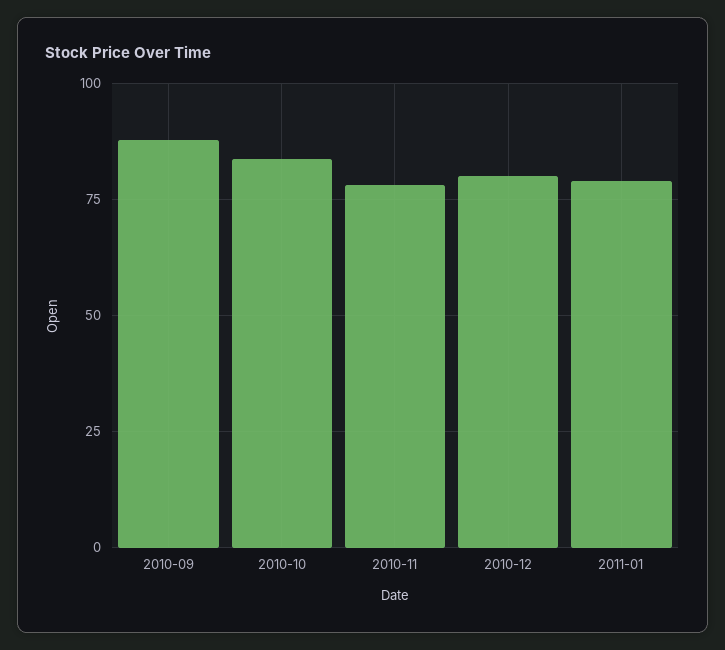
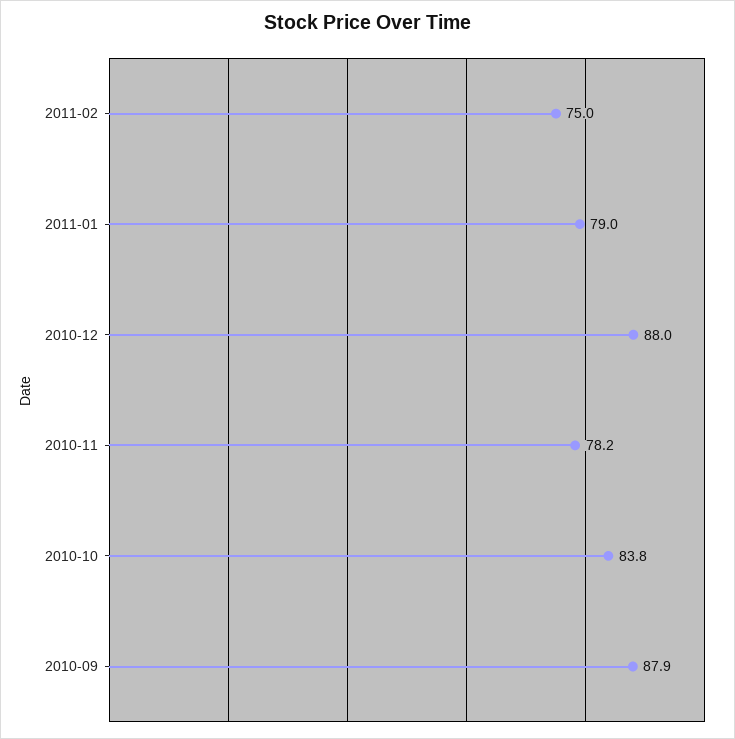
2010-12: 80 -> 88
2011-02: none -> 75

